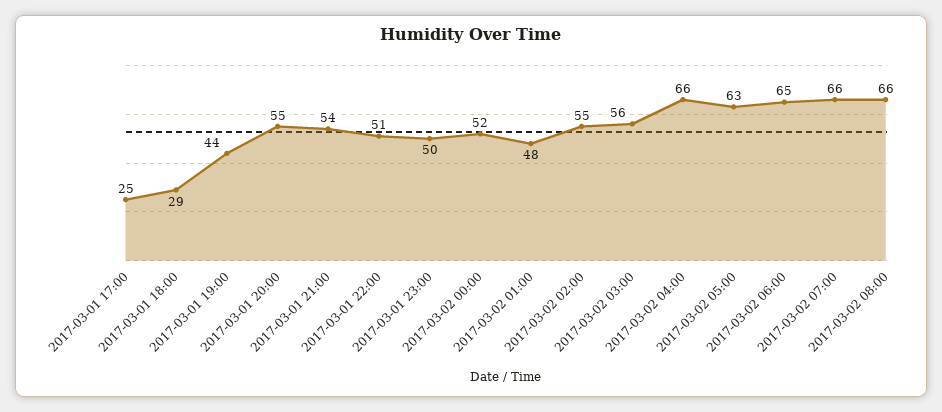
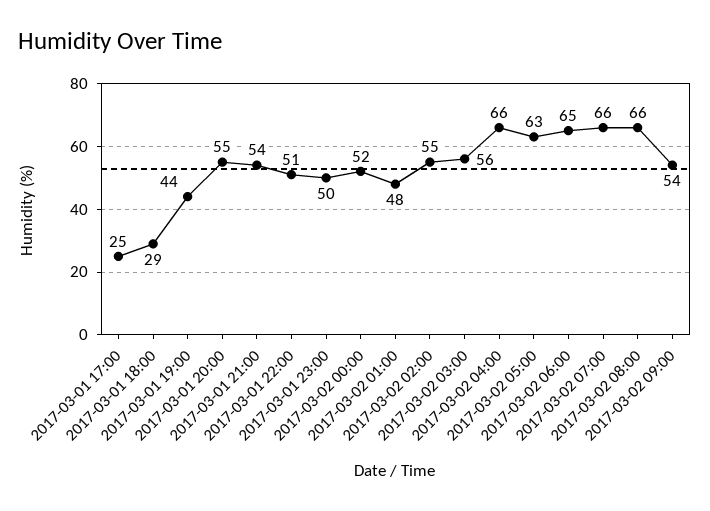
2017-03-02 09:00: none -> 54

